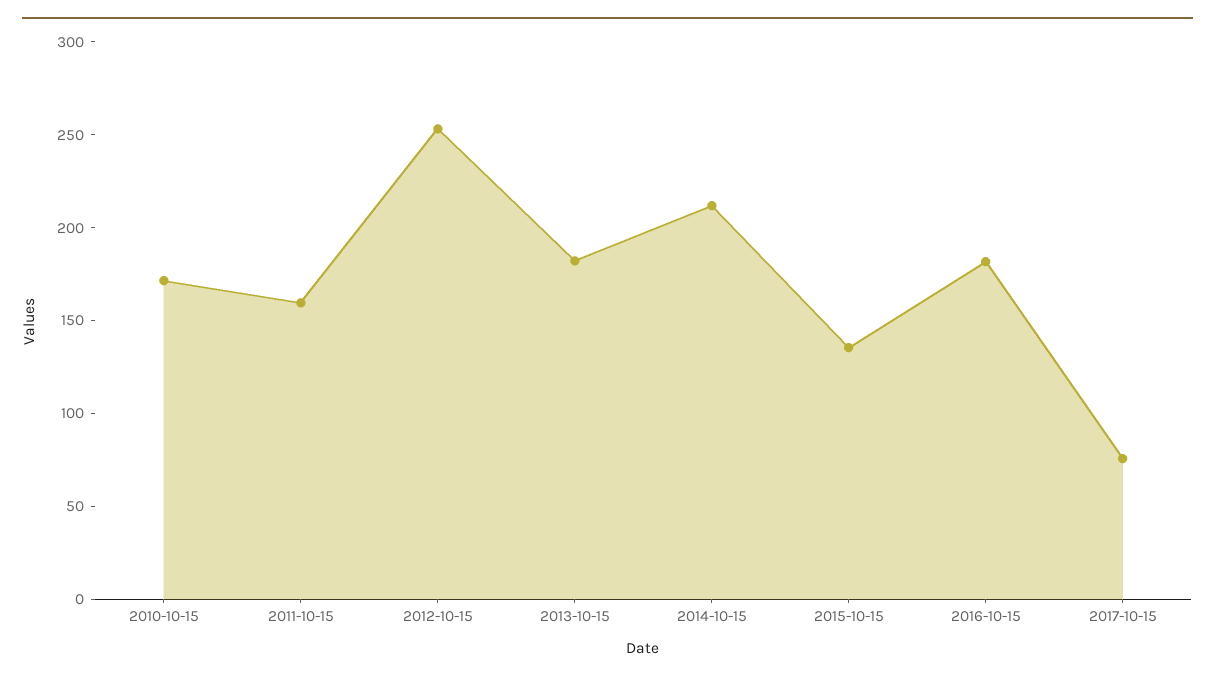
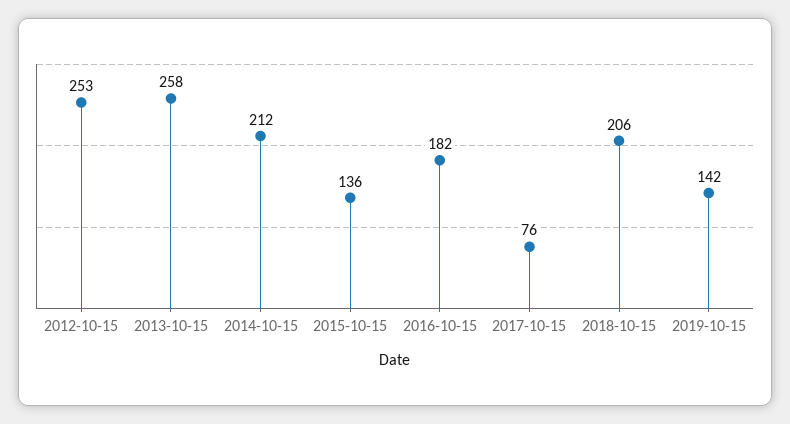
2010-10-15: 170 -> none
2011-10-15: 160 -> none
2013-10-15: 180 -> 258
2018-10-15: none -> 206
2019-10-15: none -> 142

